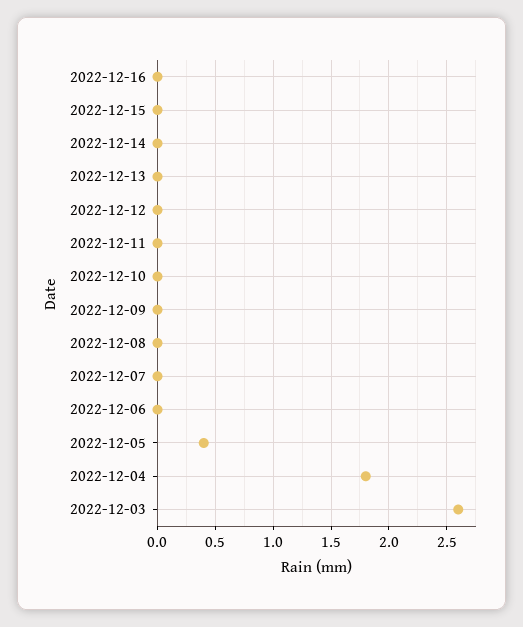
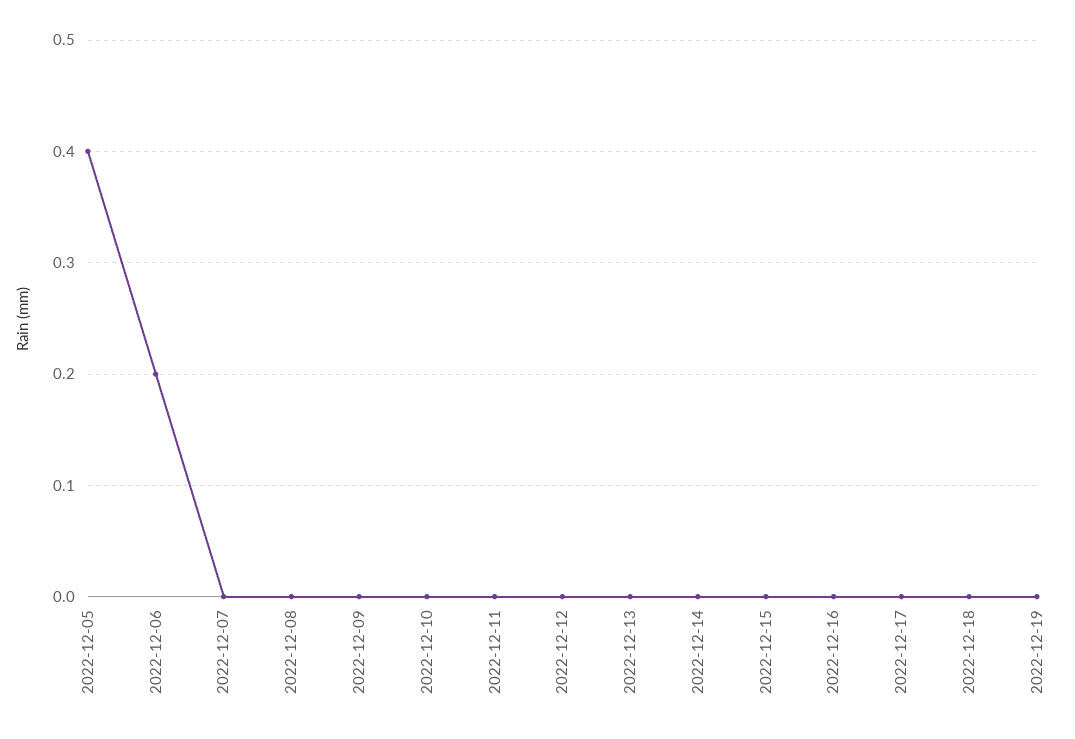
2022-12-06: 0 -> 0.2
2022-12-04: 1.8 -> none
2022-12-03: 2.6 -> none
2022-12-17: none -> 0
2022-12-18: none -> 0
2022-12-19: none -> 0

